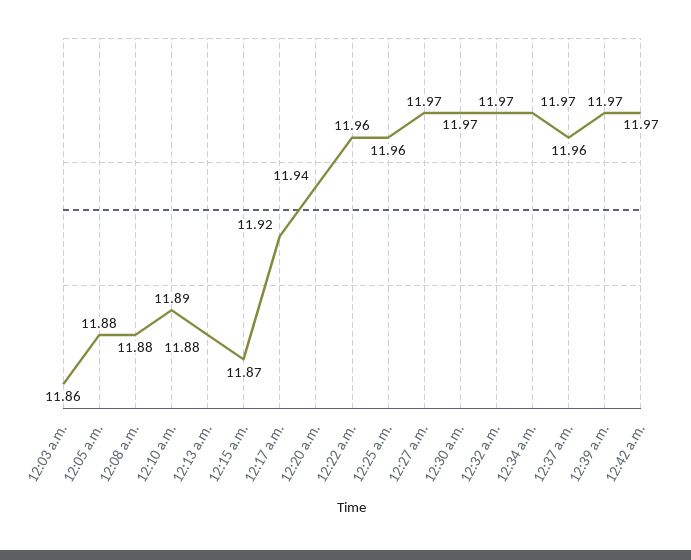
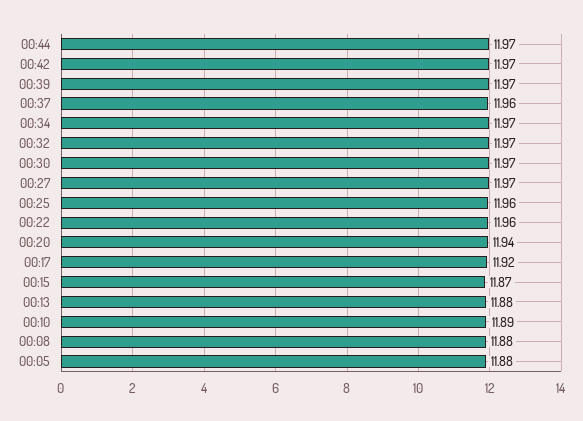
12:03 a.m.: 11.86 -> none
00:44: none -> 11.97

